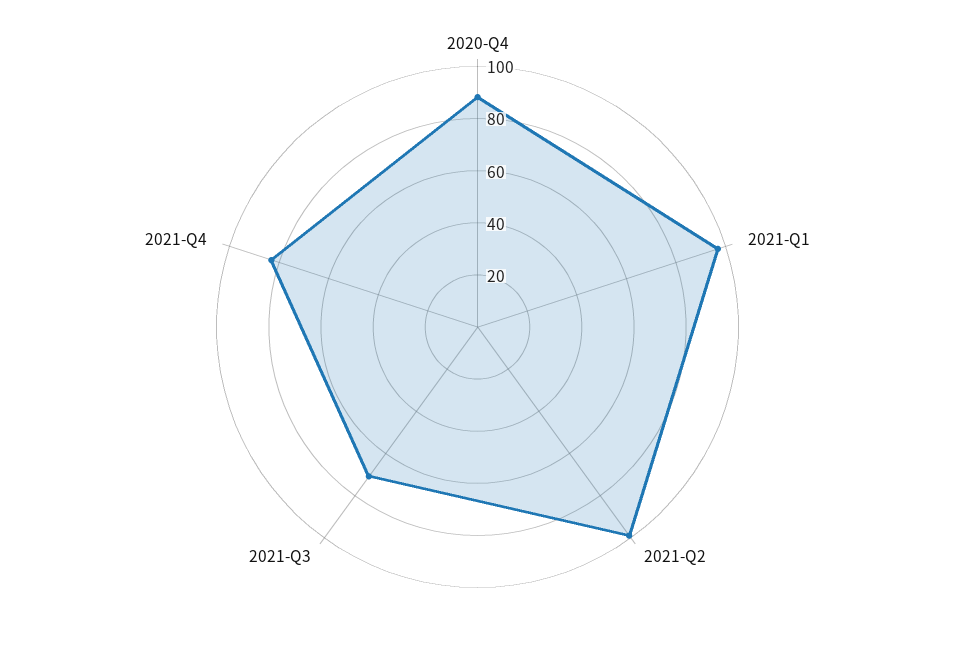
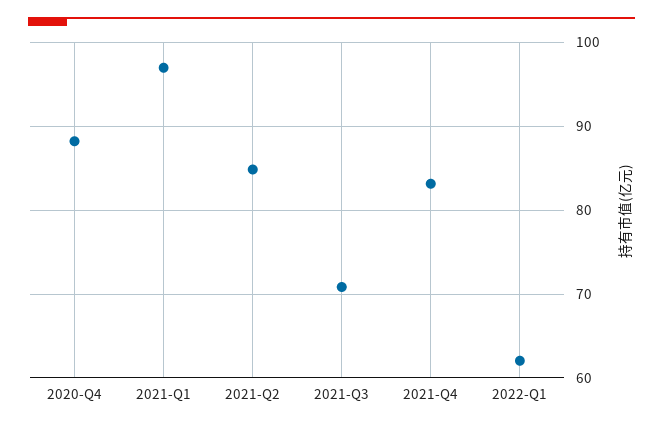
2021-Q2: 100 -> 85
2022-Q1: none -> 62

